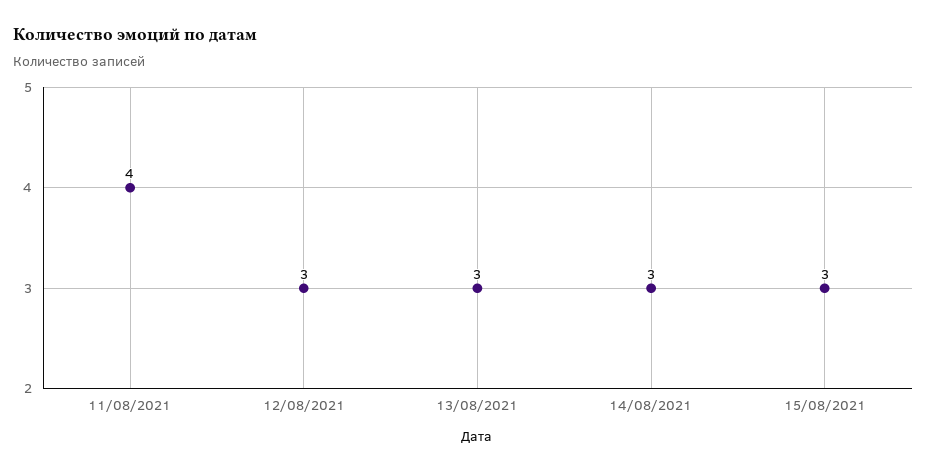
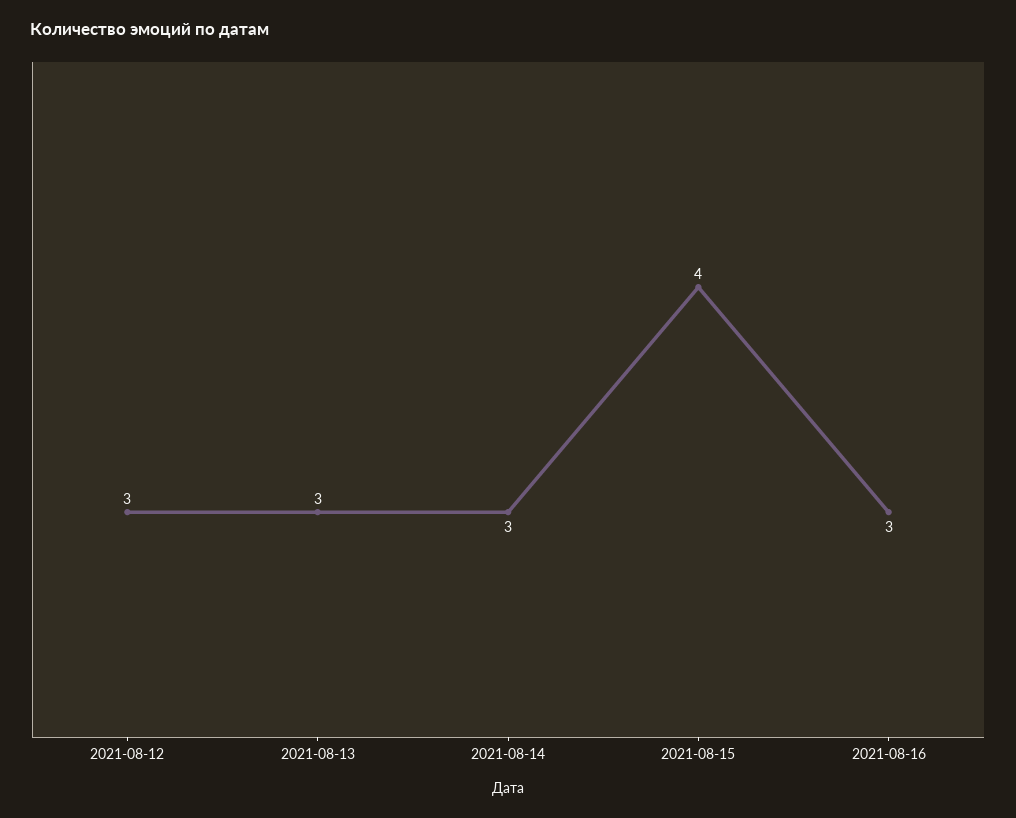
11/08/2021: 4 -> none
15/08/2021: 3 -> 4
2021-08-16: none -> 3

